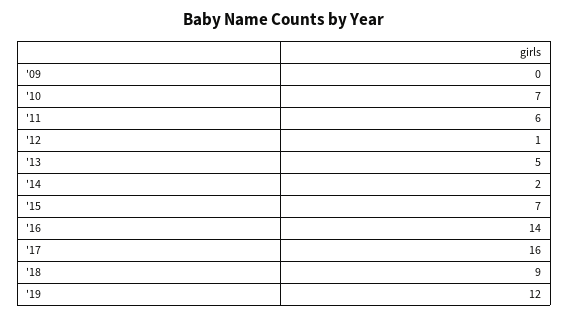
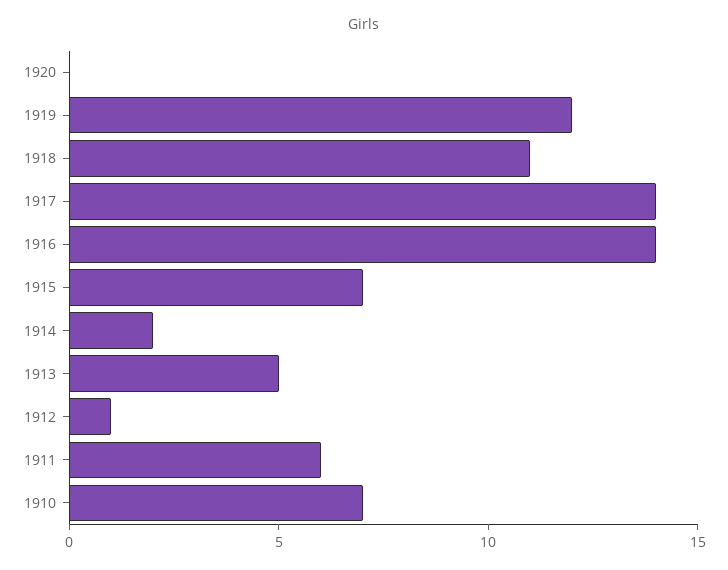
'09: 0 -> none
'17: 16 -> 14
'18: 9 -> 11
1920: none -> 0

